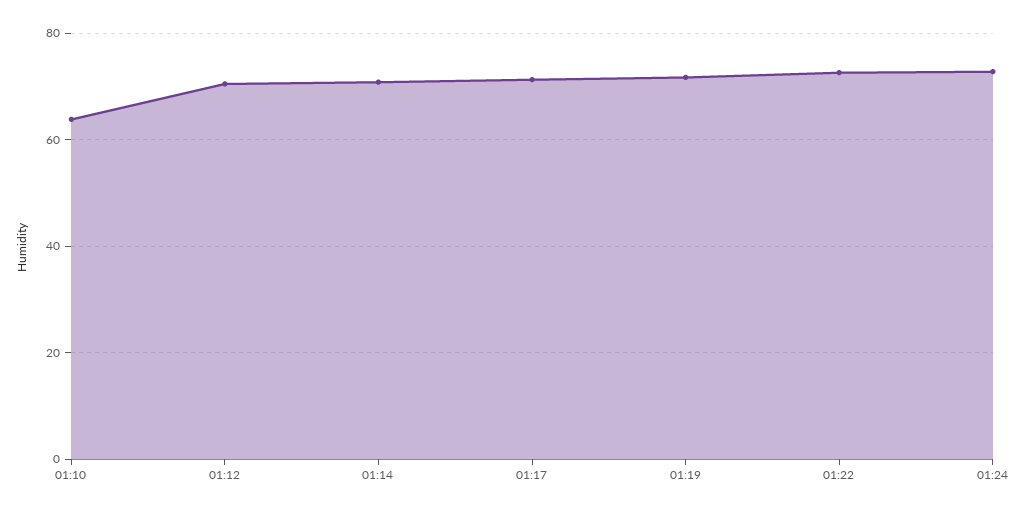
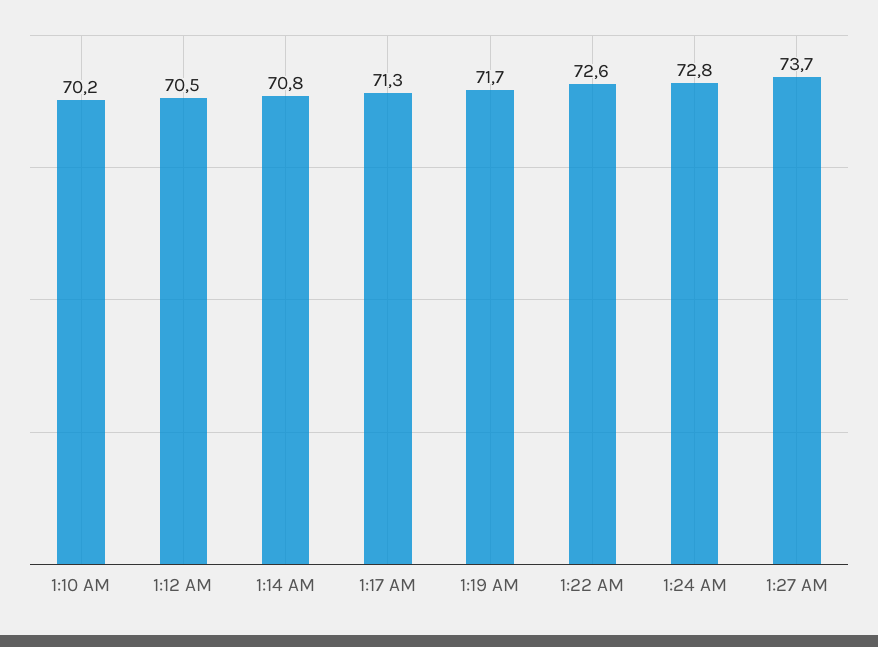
01:10: 64 -> 70.2
1:27 AM: none -> 73.7

